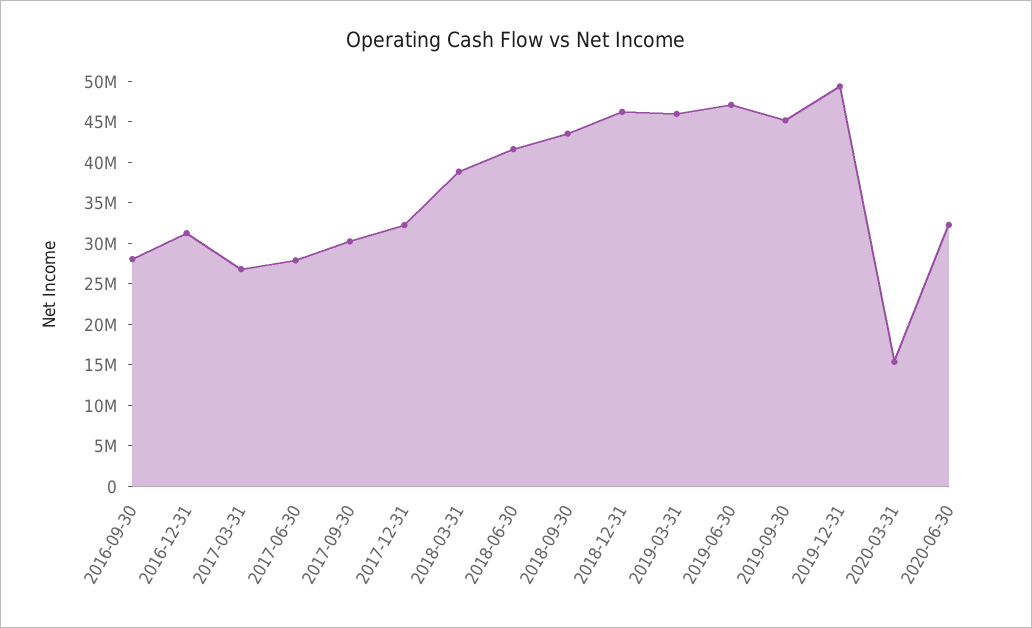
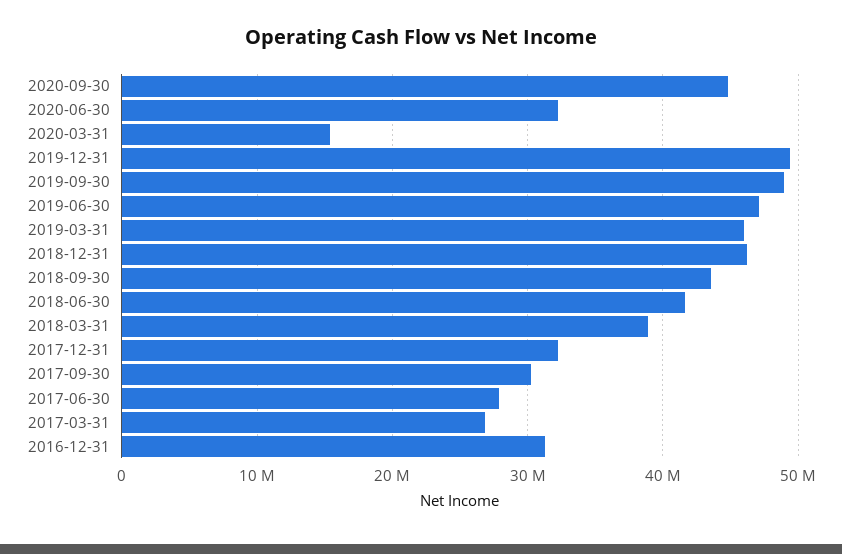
2016-09-30: 28000000 -> none
2019-09-30: 45000000 -> 49000000
2020-09-30: none -> 45000000

